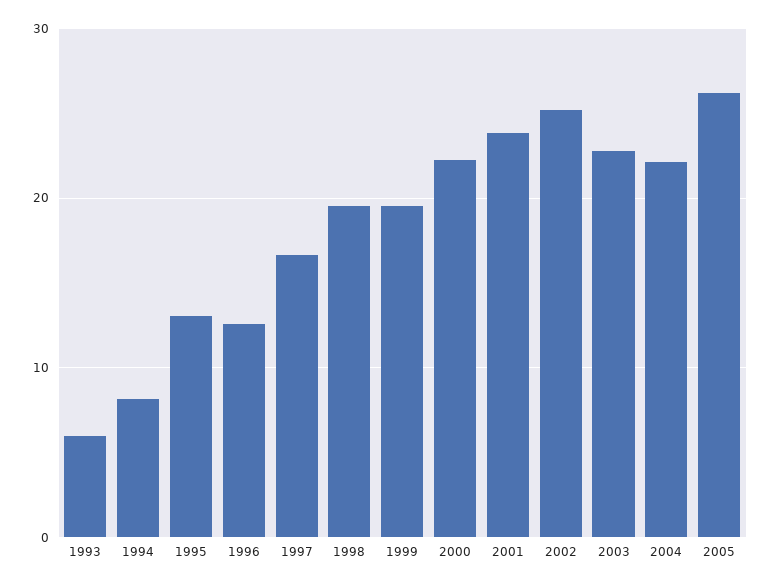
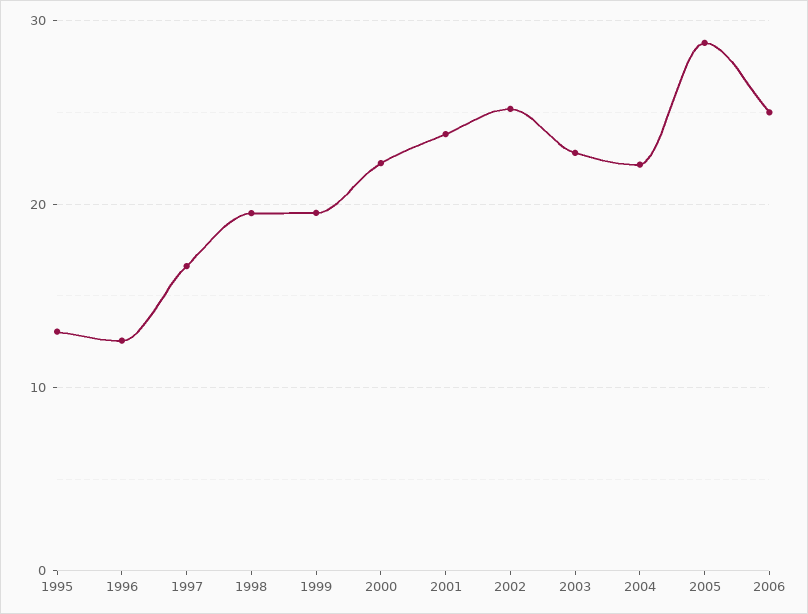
1993: 6 -> none
1994: 8 -> none
2005: 26 -> 29
2006: none -> 25

